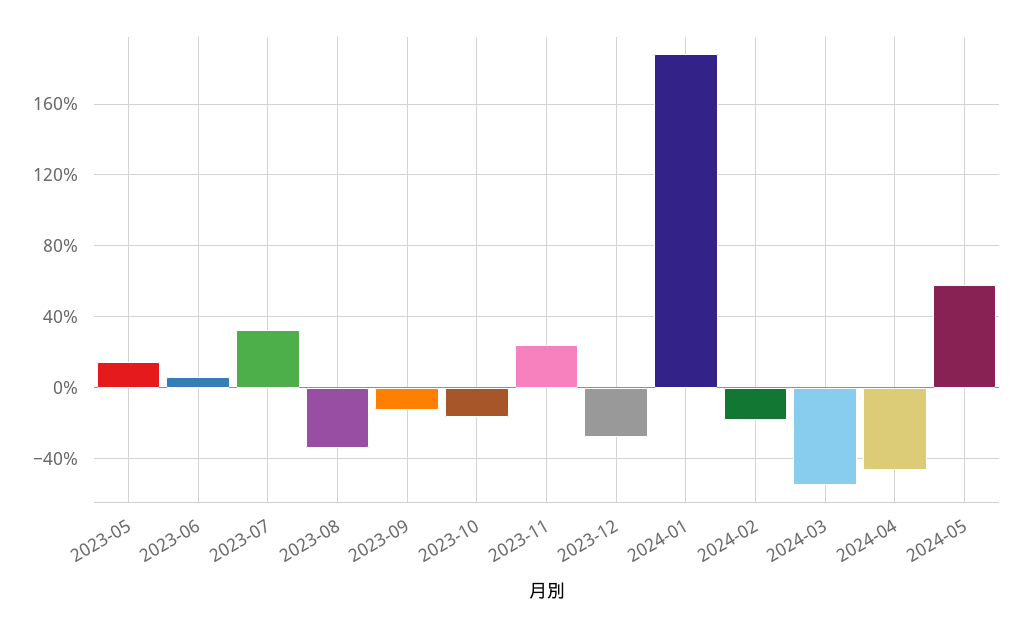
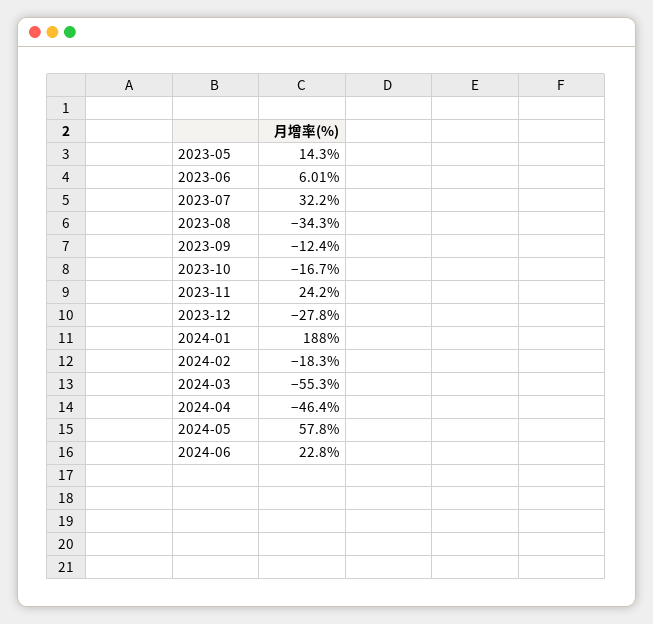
2024-06: none -> 22.8

